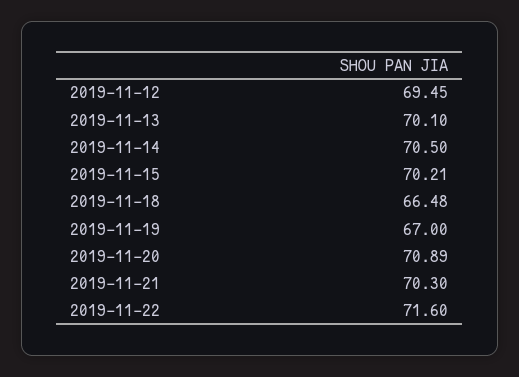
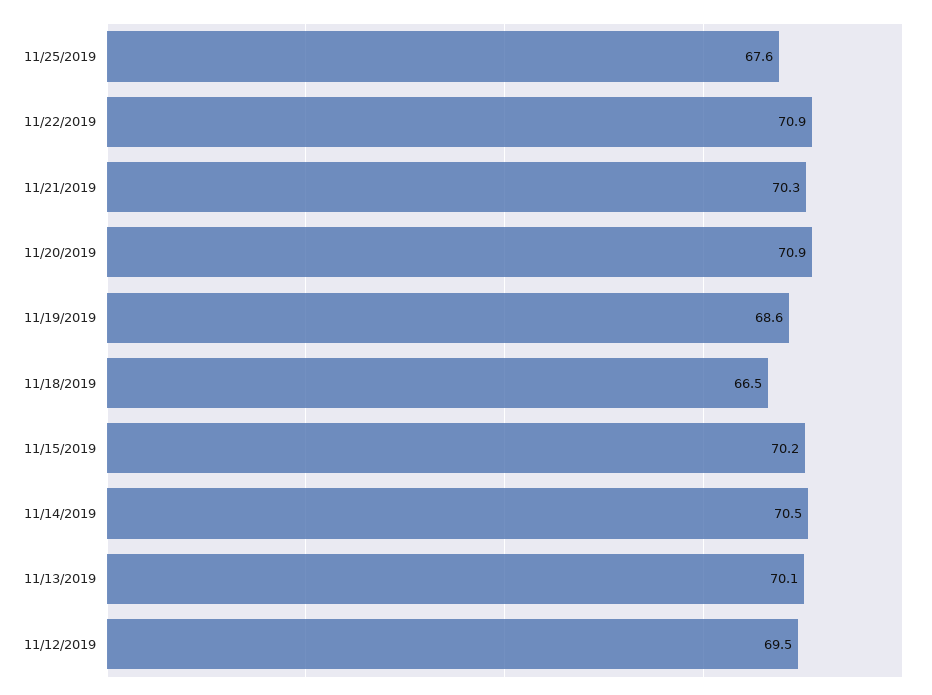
2019-11-19: 67 -> 68.6
2019-11-22: 71.6 -> 70.9
11/25/2019: none -> 67.6

